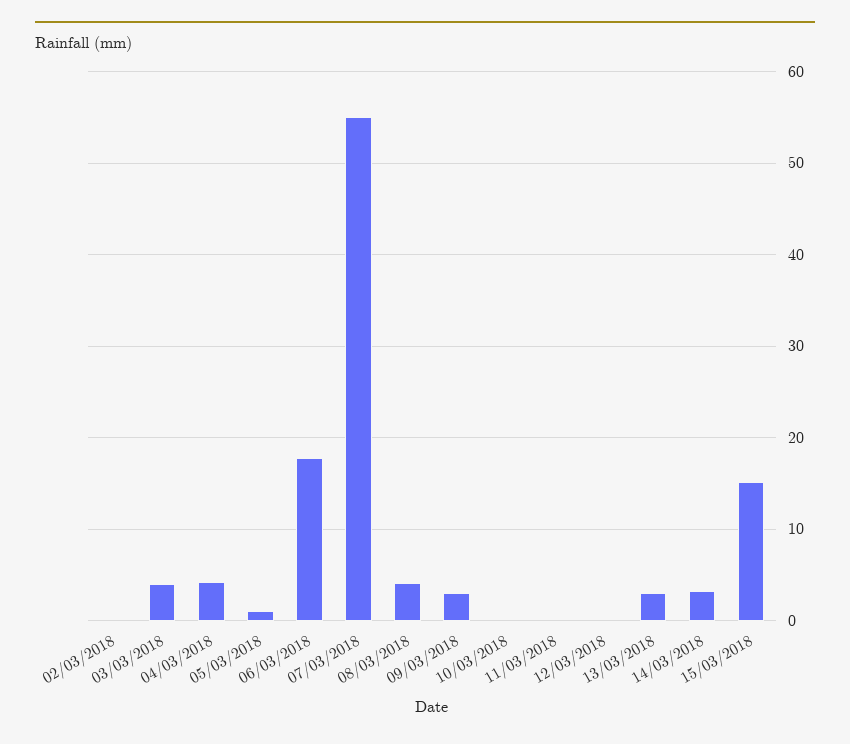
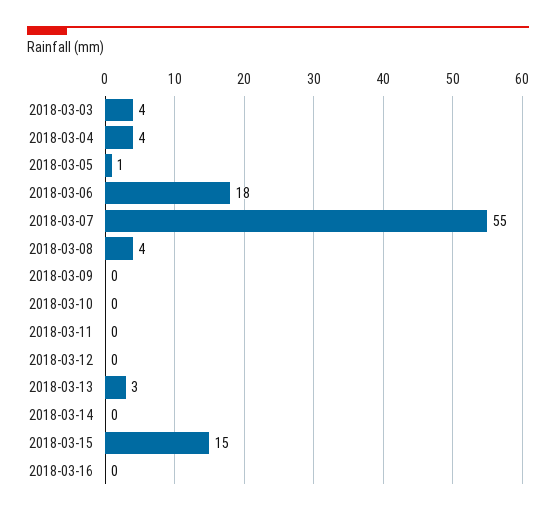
02/03/2018: 0 -> none
09/03/2018: 3 -> 0
14/03/2018: 3 -> 0
2018-03-16: none -> 0

